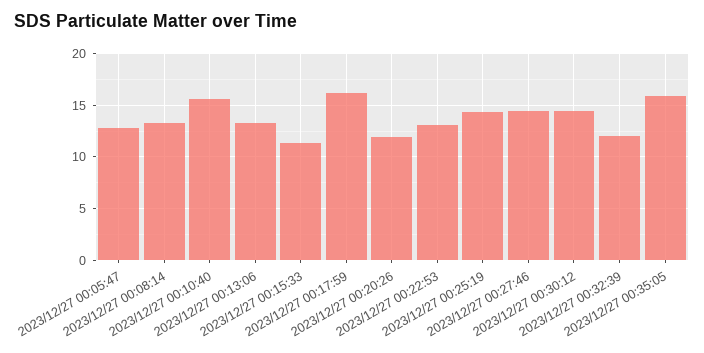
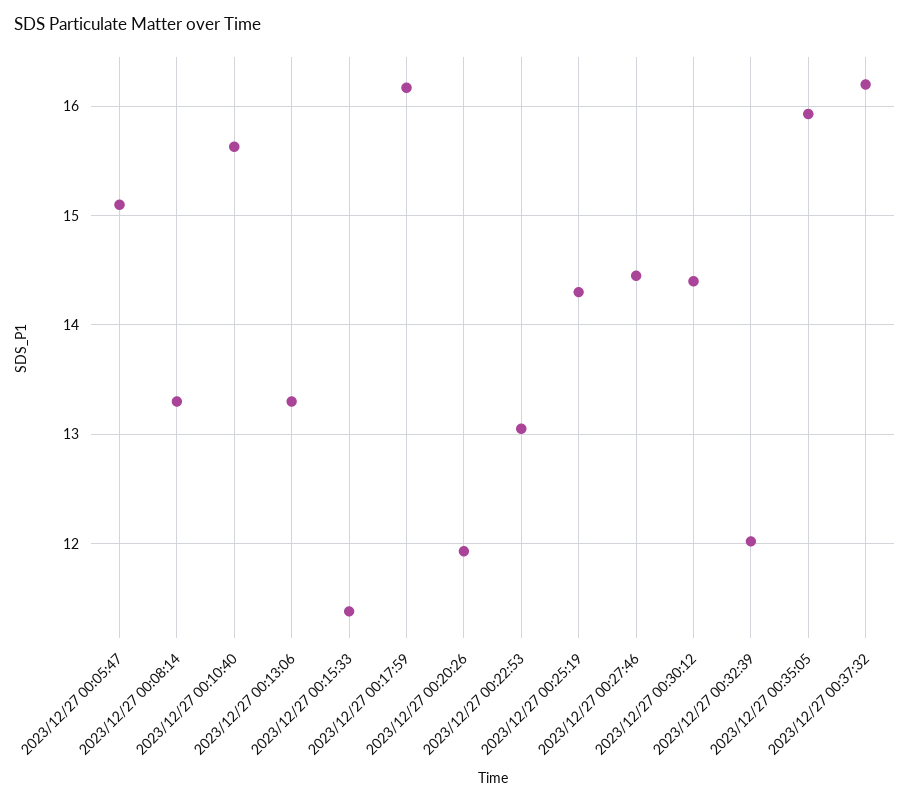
2023/12/27 00:05:47: 13 -> 15.1
2023/12/27 00:37:32: none -> 16.2

